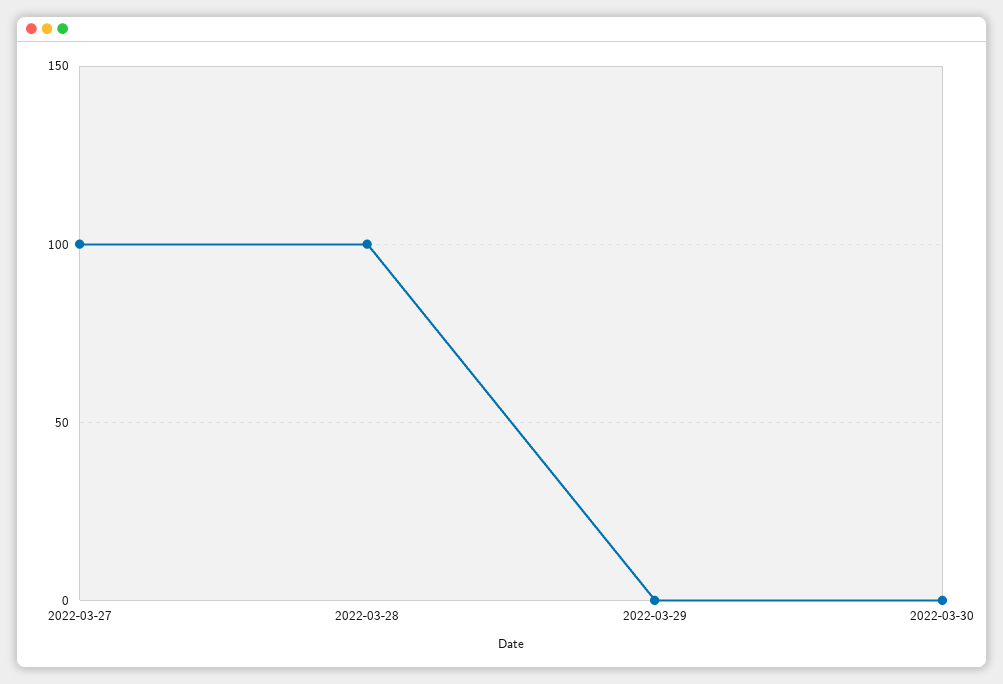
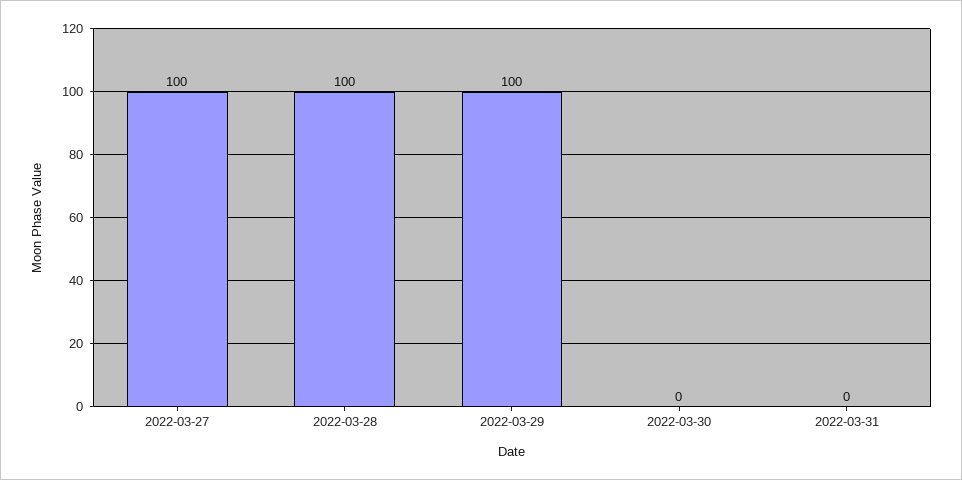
2022-03-29: 0 -> 100
2022-03-31: none -> 0

